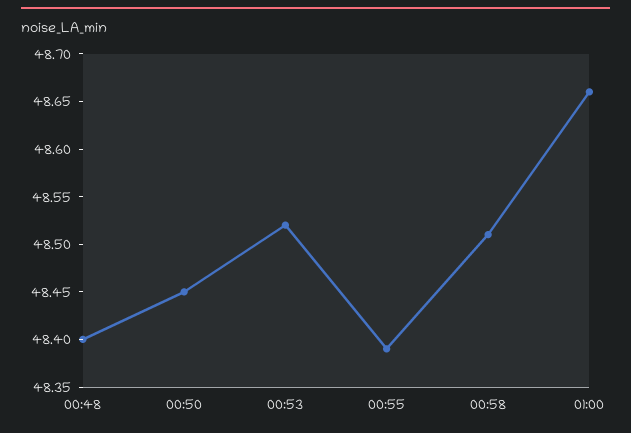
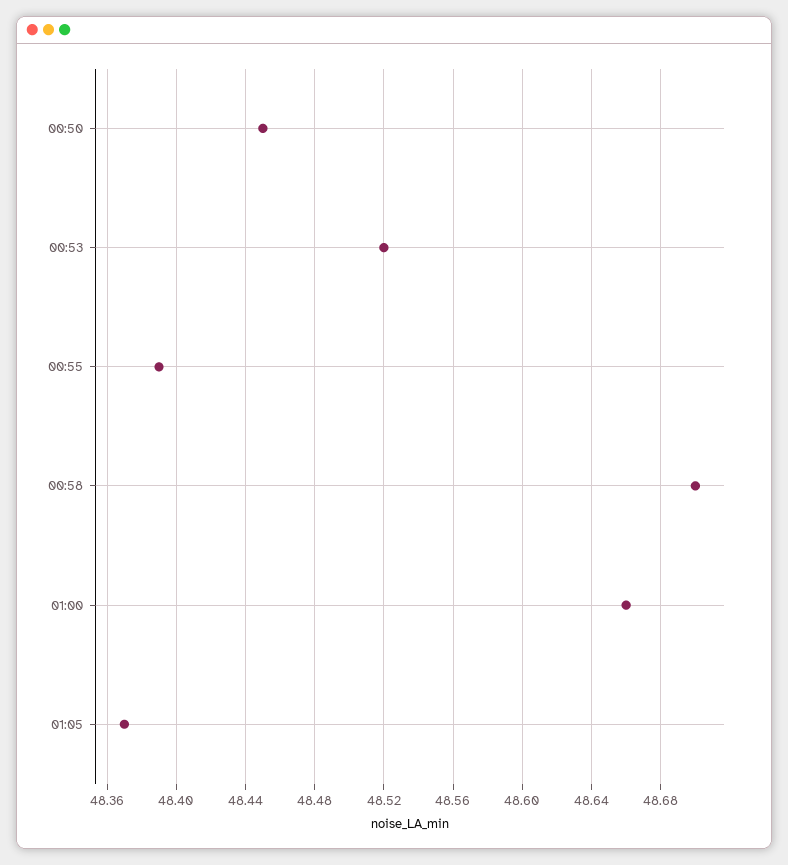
00:48: 48.4 -> none
00:58: 48.51 -> 48.7
01:05: none -> 48.37

